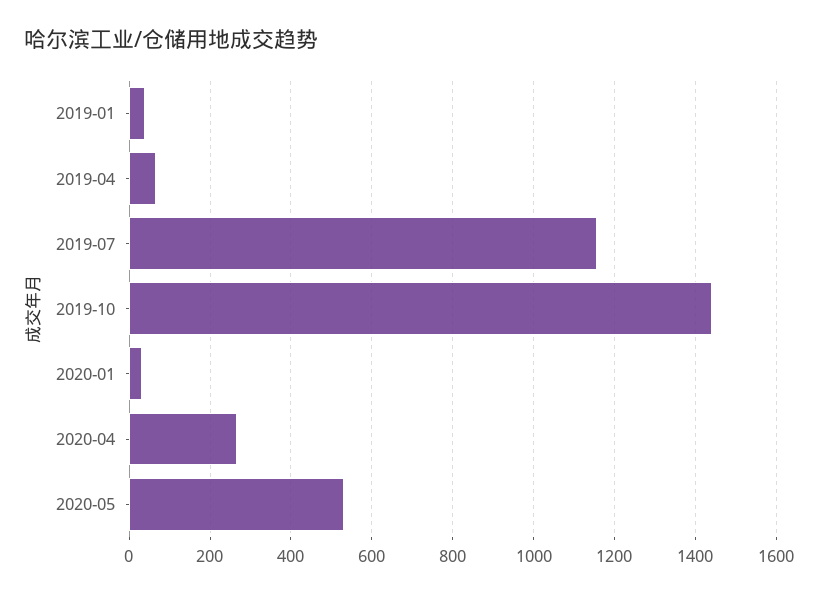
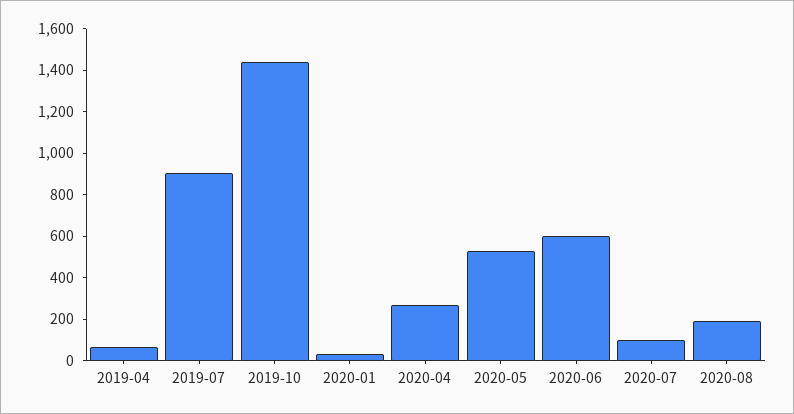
2019-01: 40 -> none
2019-07: 1160 -> 900
2020-06: none -> 600
2020-07: none -> 100
2020-08: none -> 200

